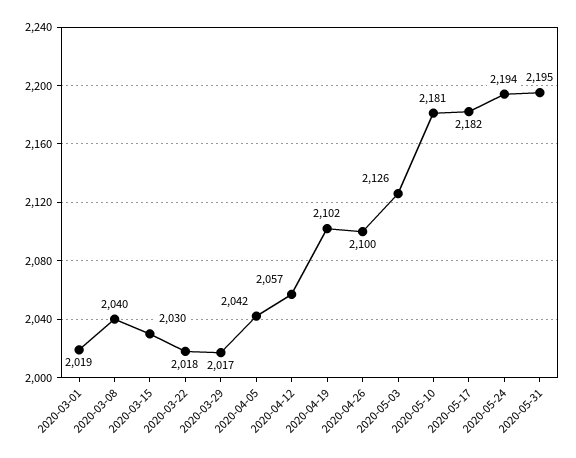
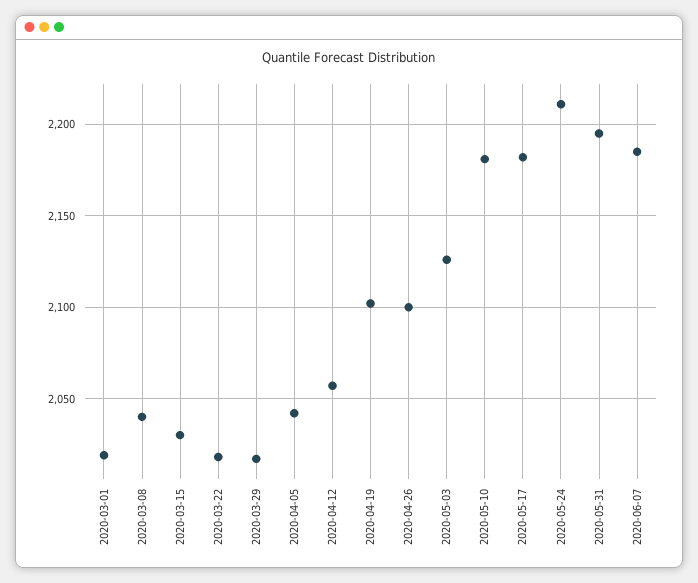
2020-05-24: 2194 -> 2210
2020-06-07: none -> 2185

